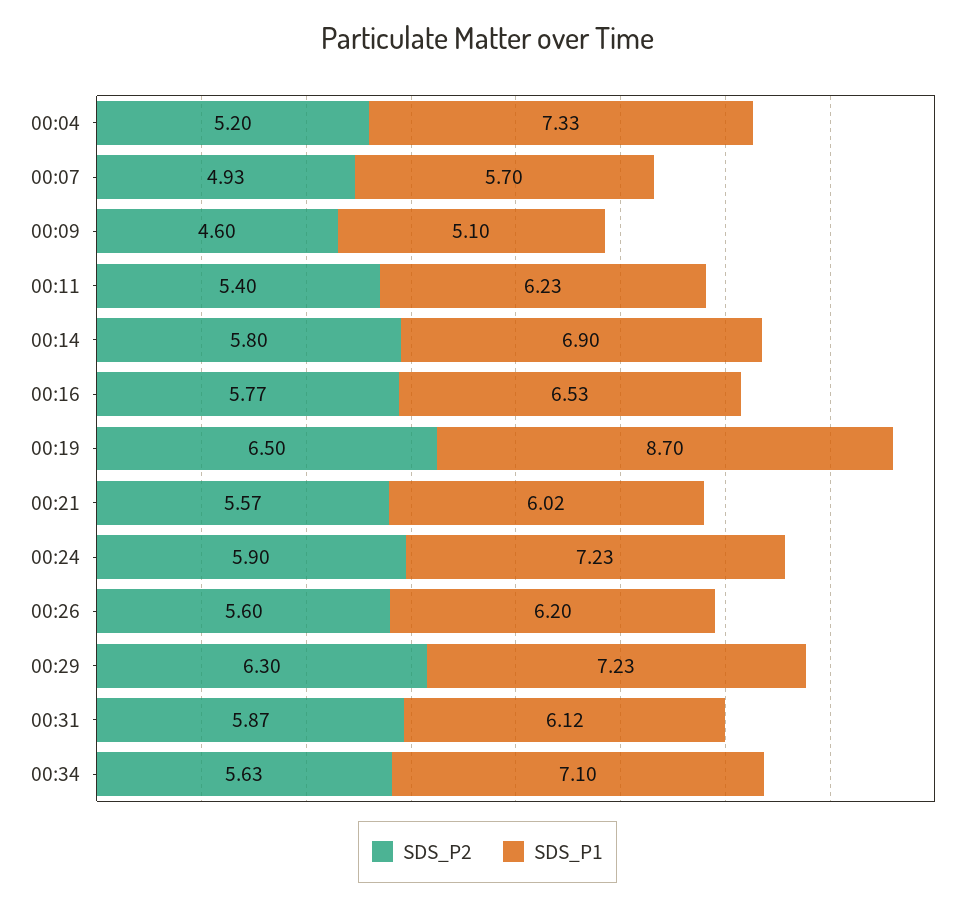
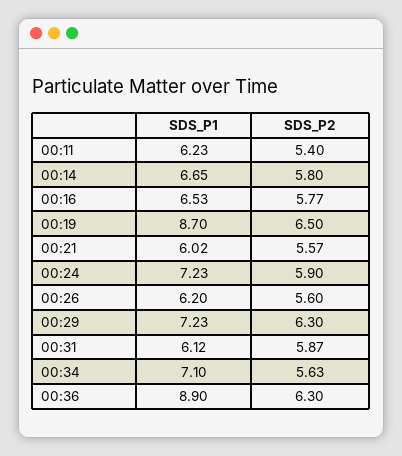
SDS_P2, 00:04: 5.2 -> none
SDS_P1, 00:04: 7.33 -> none
SDS_P2, 00:07: 4.93 -> none
SDS_P1, 00:07: 5.7 -> none
SDS_P2, 00:09: 4.6 -> none
SDS_P1, 00:09: 5.1 -> none
SDS_P1, 00:14: 6.9 -> 6.65
SDS_P1, 00:36: none -> 8.9
SDS_P2, 00:36: none -> 6.3

